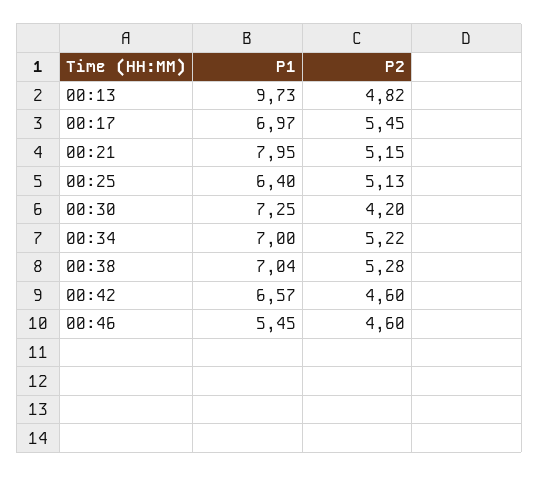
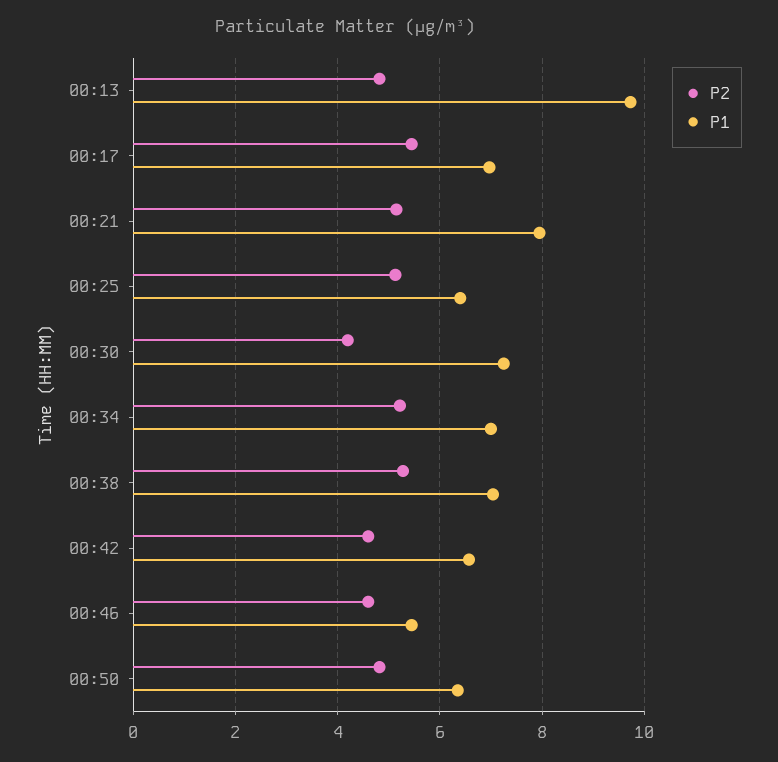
P2, 00:50: none -> 4.8
P1, 00:50: none -> 6.4

